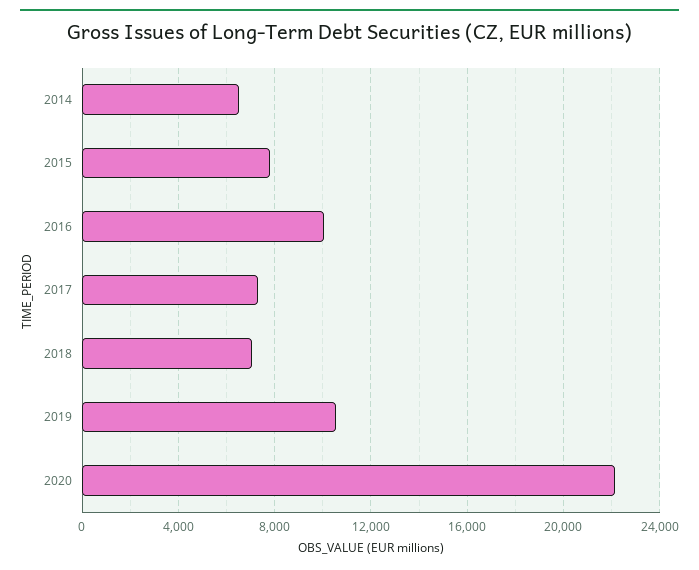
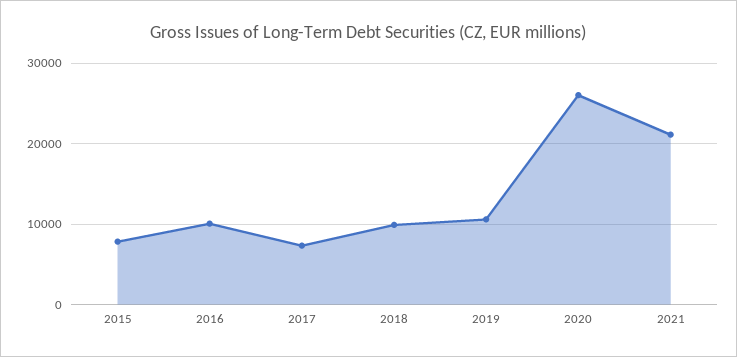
2014: 6500 -> none
2018: 7000 -> 10000
2020: 22000 -> 26000
2021: none -> 21000

